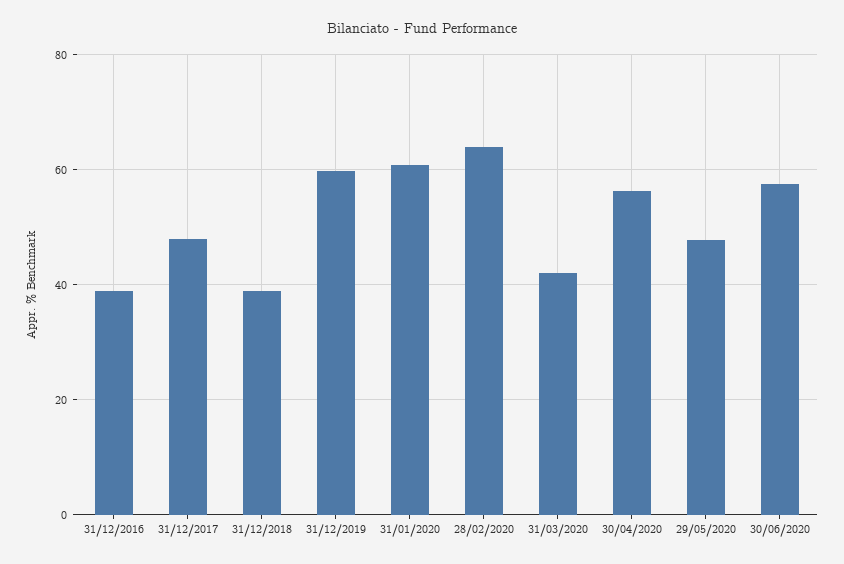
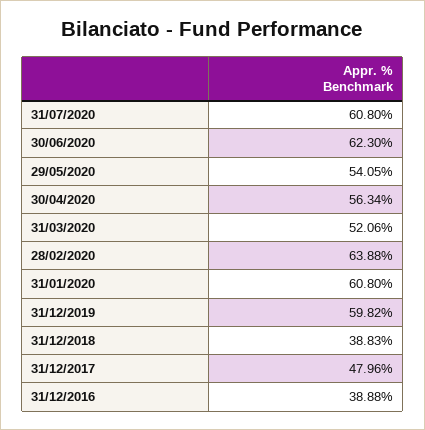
31/03/2020: 42 -> 52.06
29/05/2020: 48 -> 54.05
30/06/2020: 58 -> 62.3
31/07/2020: none -> 60.8

